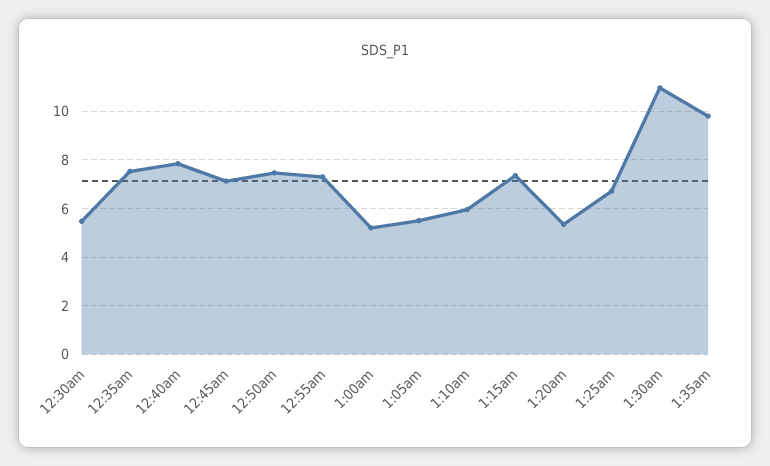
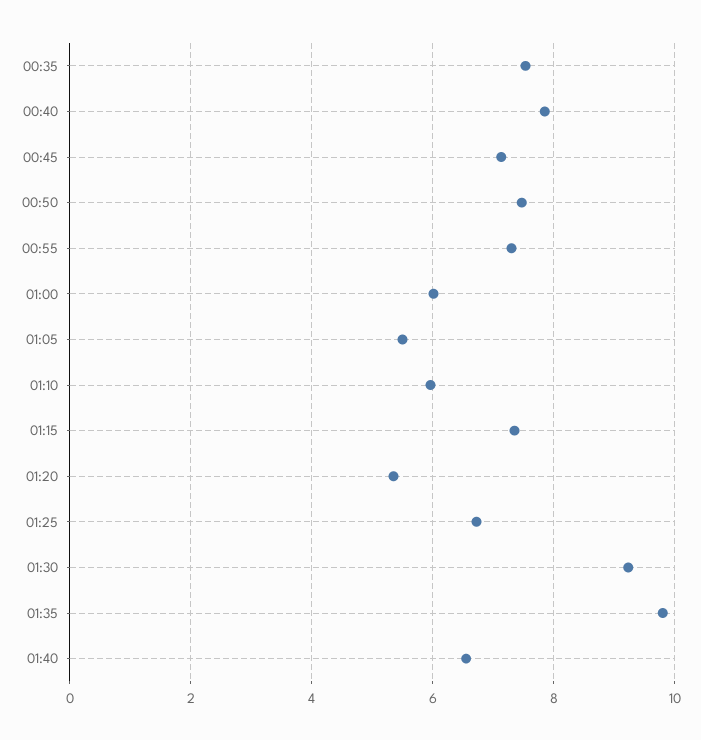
12:30am: 5.5 -> none
1:00am: 5.25 -> 6
1:30am: 11 -> 9.2
01:40: none -> 6.6

